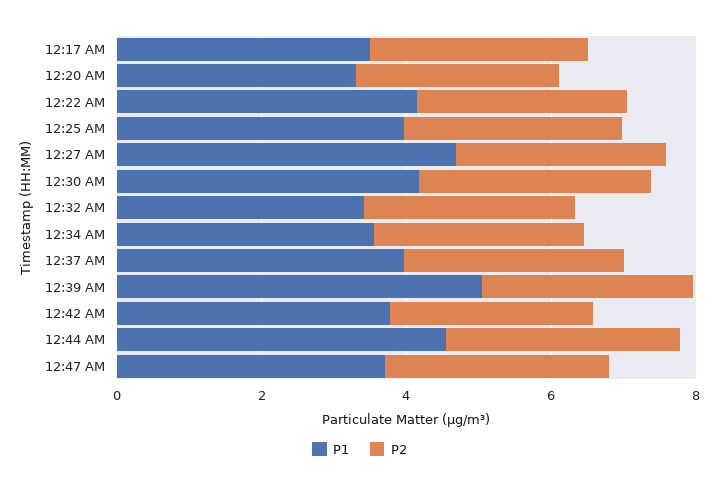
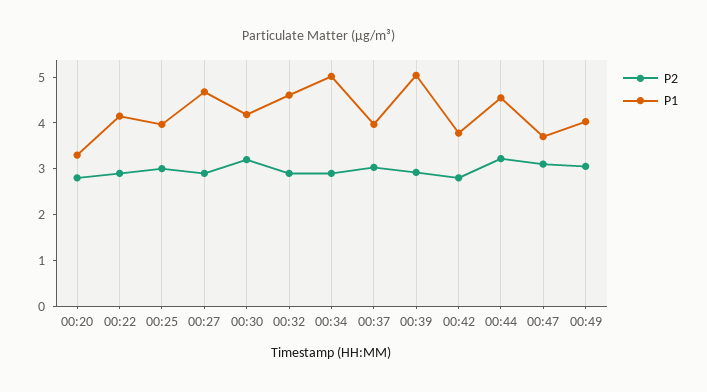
P1, 12:17 AM: 3.5 -> none
P2, 12:17 AM: 3 -> none
P1, 12:32 AM: 3.5 -> 4.6
P1, 12:34 AM: 3.5 -> 5
P2, 00:49: none -> 3
P1, 00:49: none -> 4

